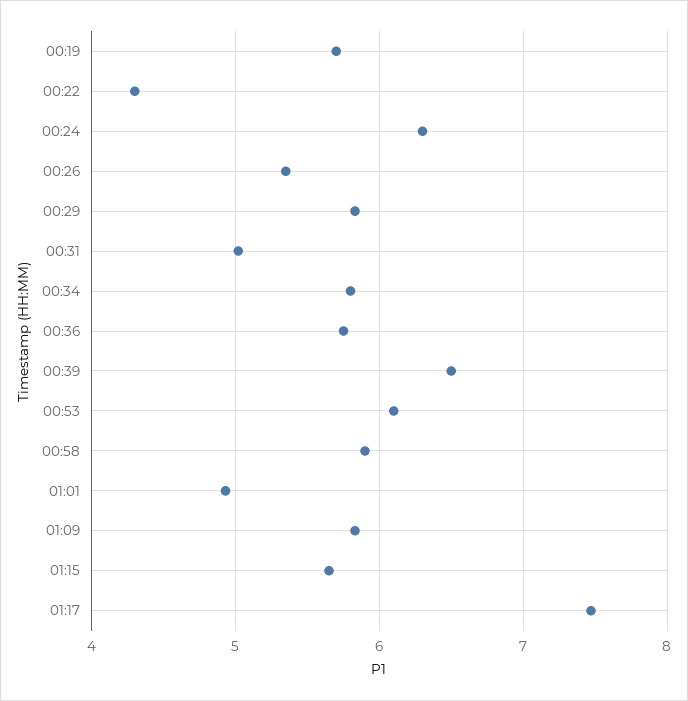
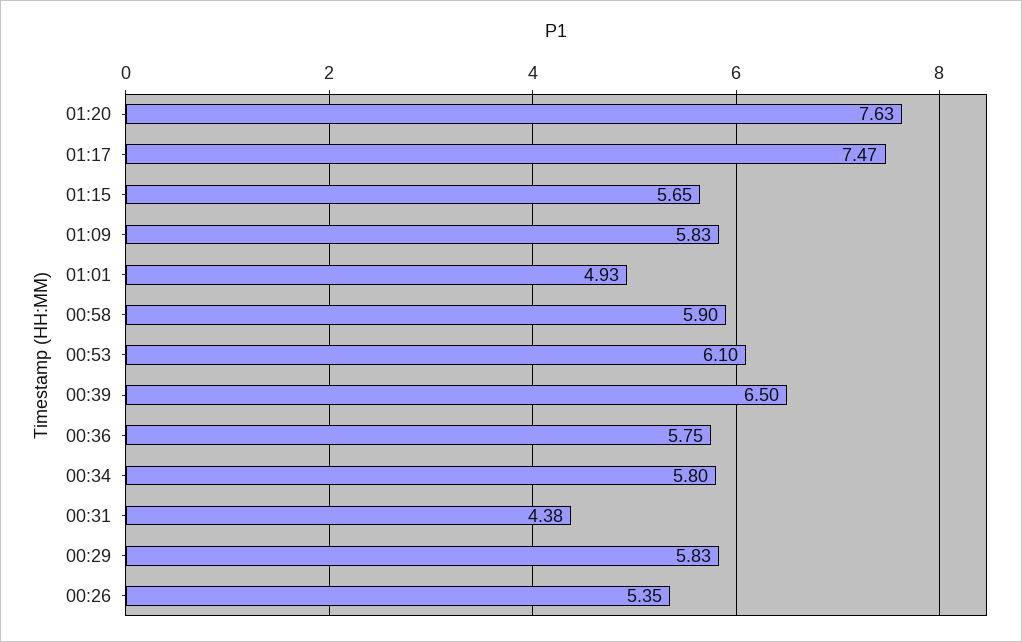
00:19: 5.7 -> none
00:22: 4.3 -> none
00:24: 6.3 -> none
00:31: 5 -> 4.38
01:20: none -> 7.63

